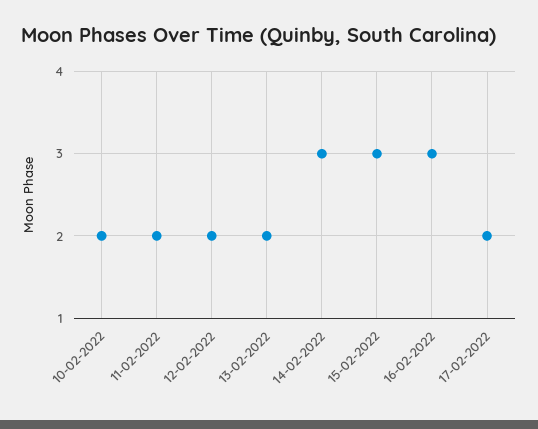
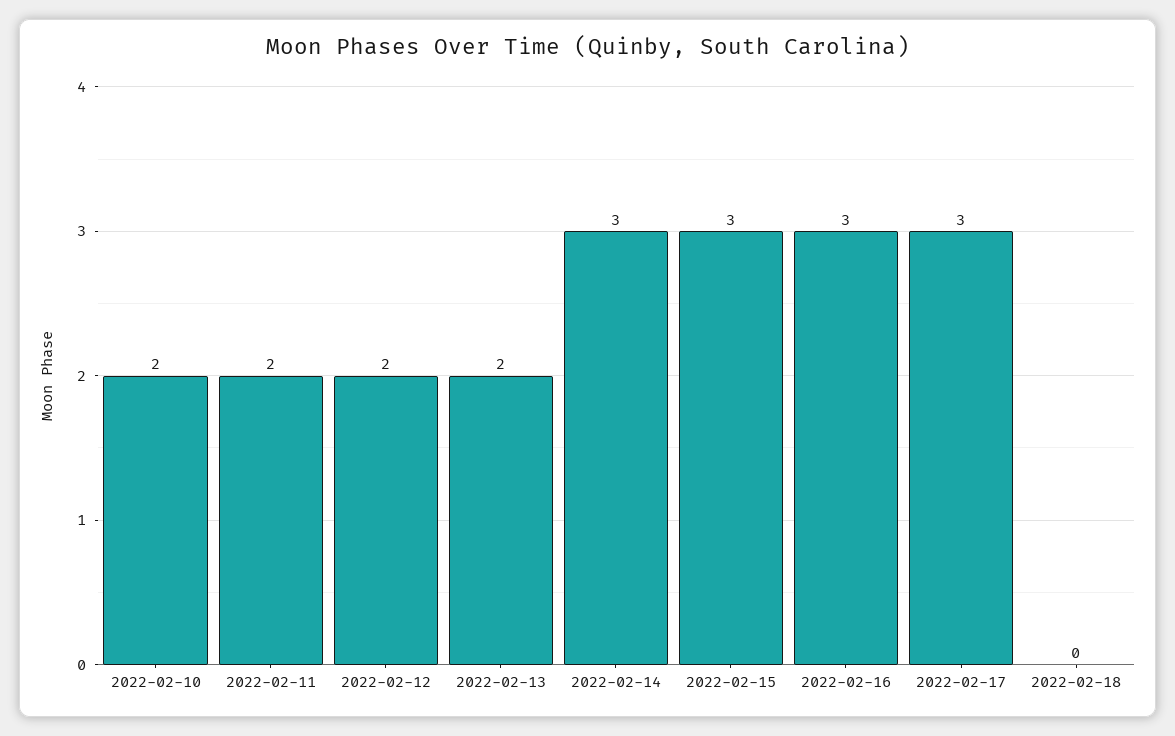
17-02-2022: 2 -> 3
2022-02-18: none -> 0

